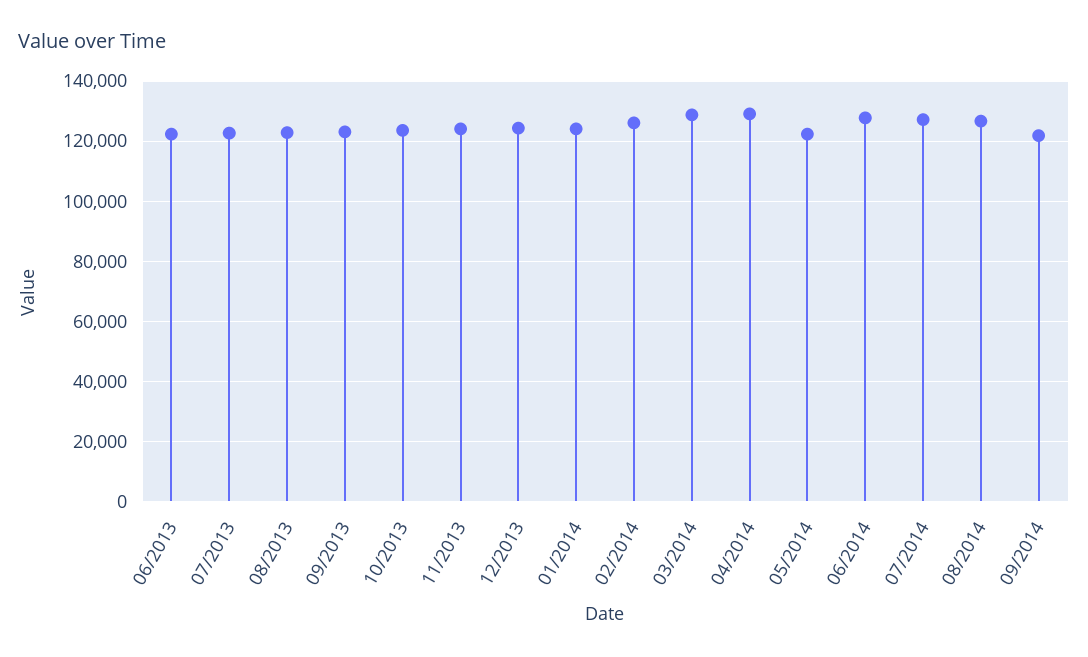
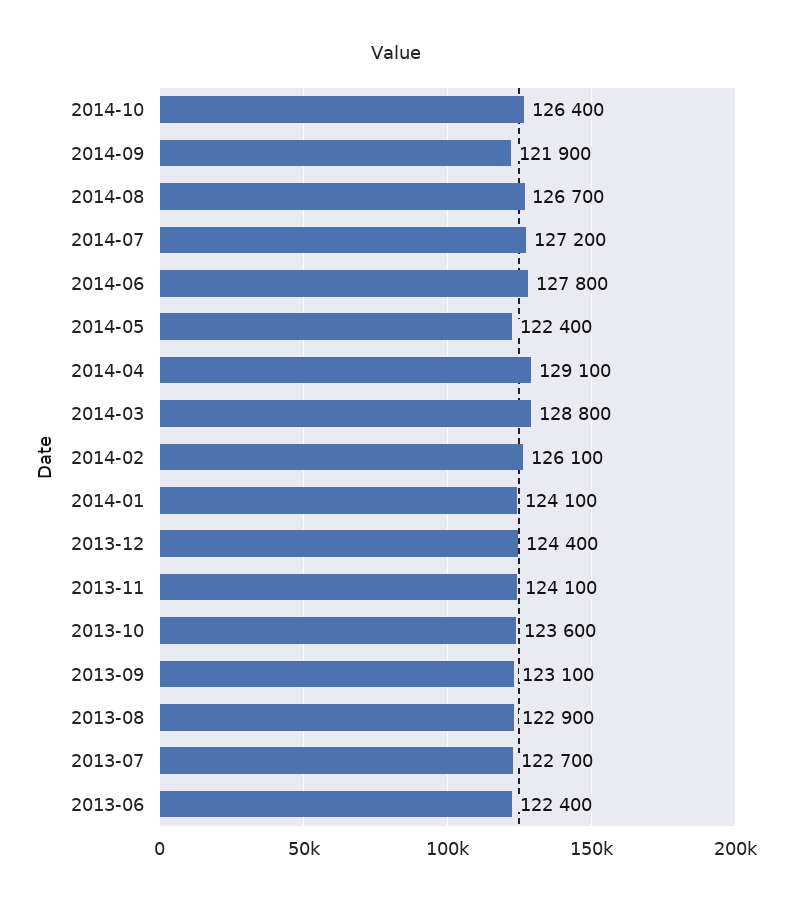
2014-10: none -> 126400

